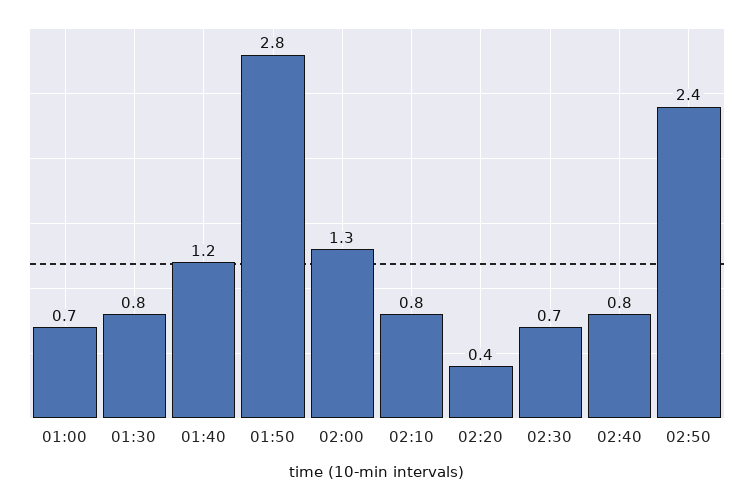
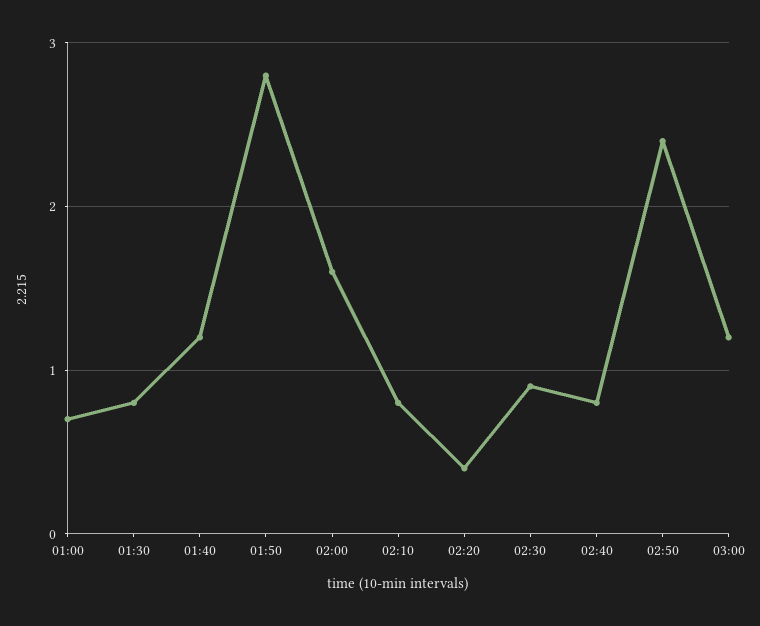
02:00: 1.3 -> 1.6
02:30: 0.7 -> 0.9
03:00: none -> 1.2

